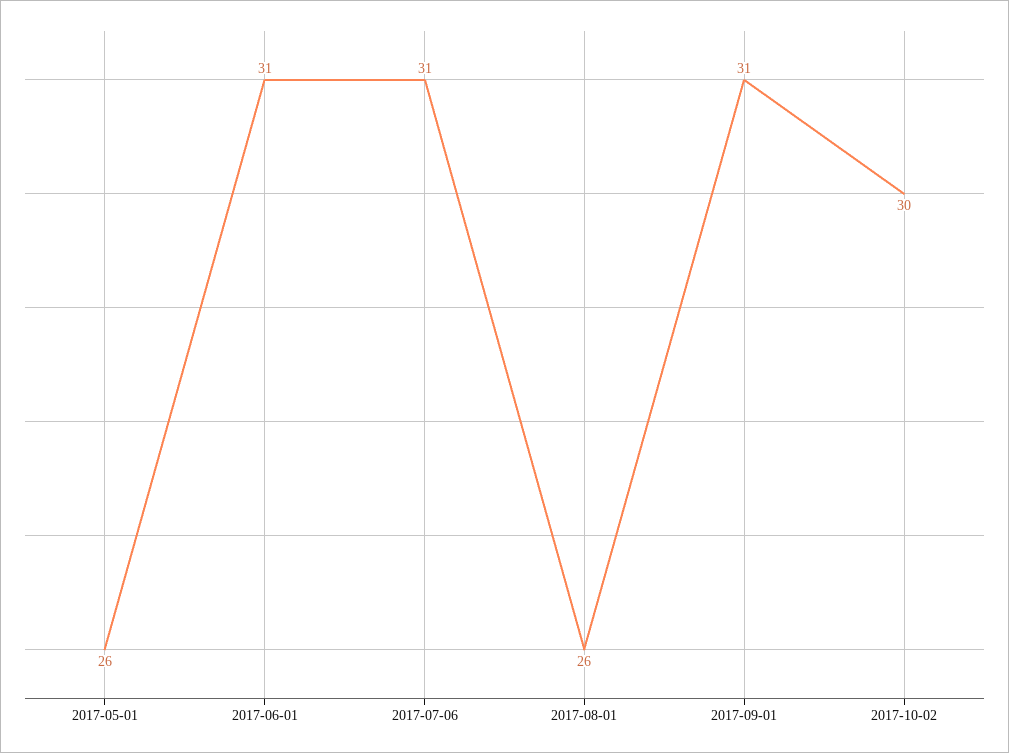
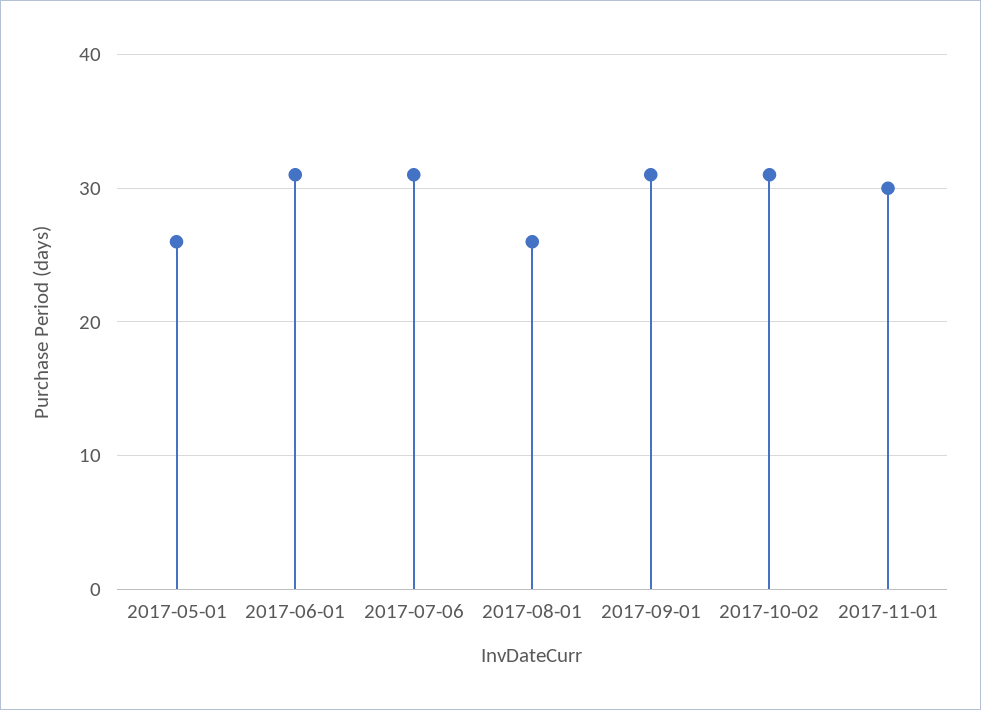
2017-10-02: 30 -> 31
2017-11-01: none -> 30

